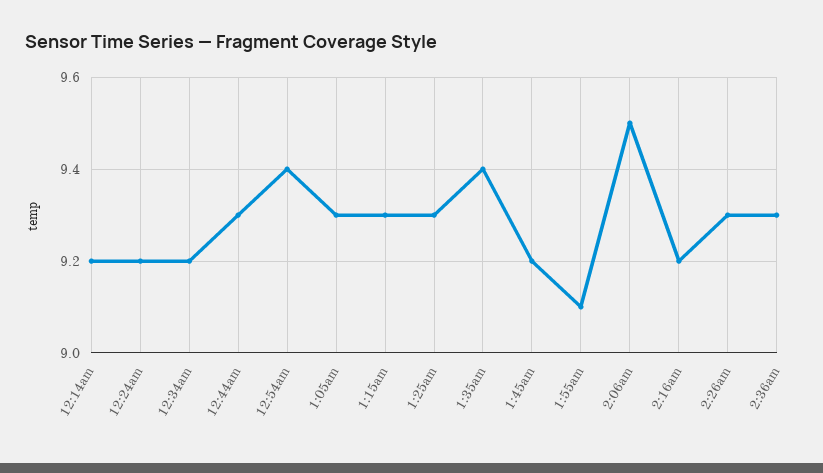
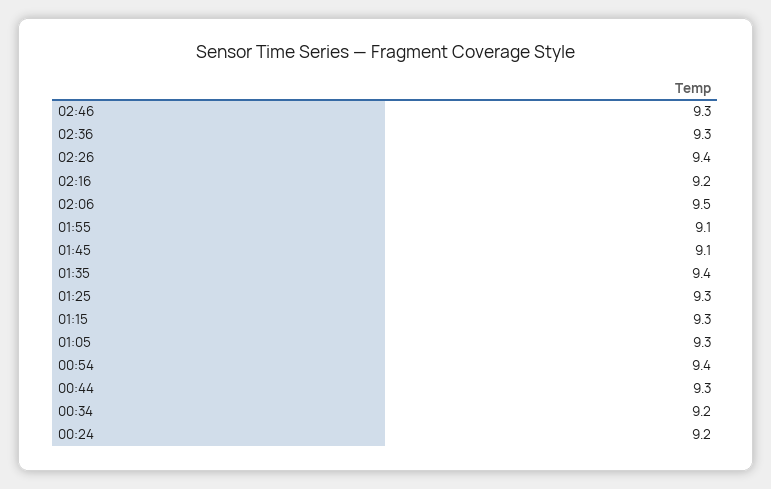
12:14am: 9.2 -> none
1:45am: 9.2 -> 9.1
2:26am: 9.3 -> 9.4
02:46: none -> 9.3

